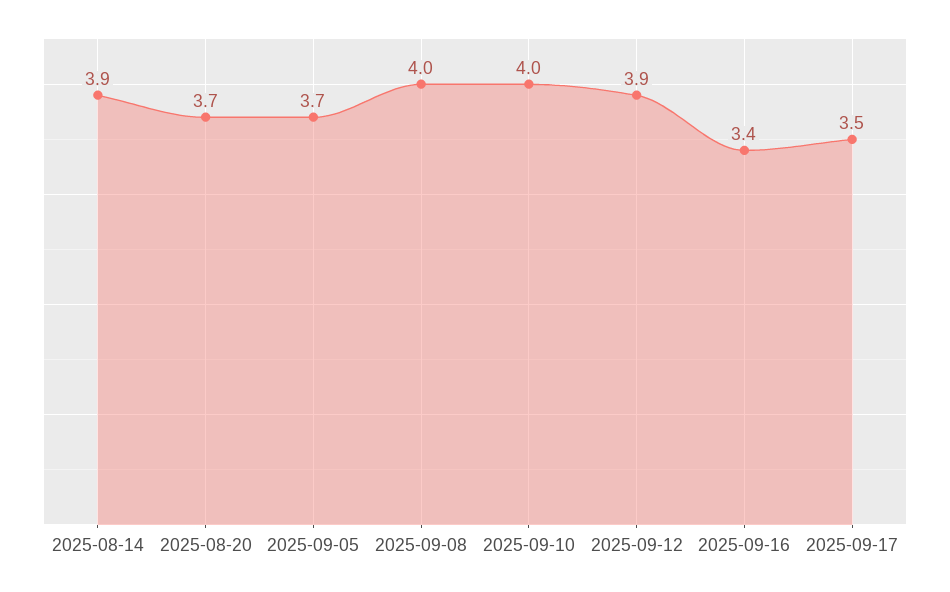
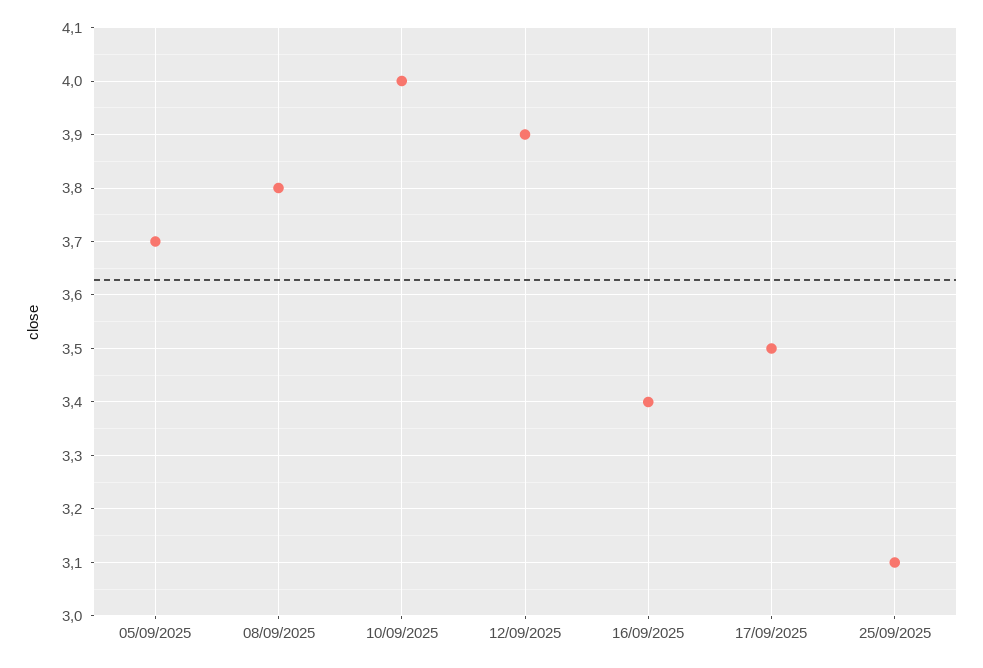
2025-08-14: 3.9 -> none
2025-08-20: 3.7 -> none
2025-09-08: 4 -> 3.8
25/09/2025: none -> 3.1

